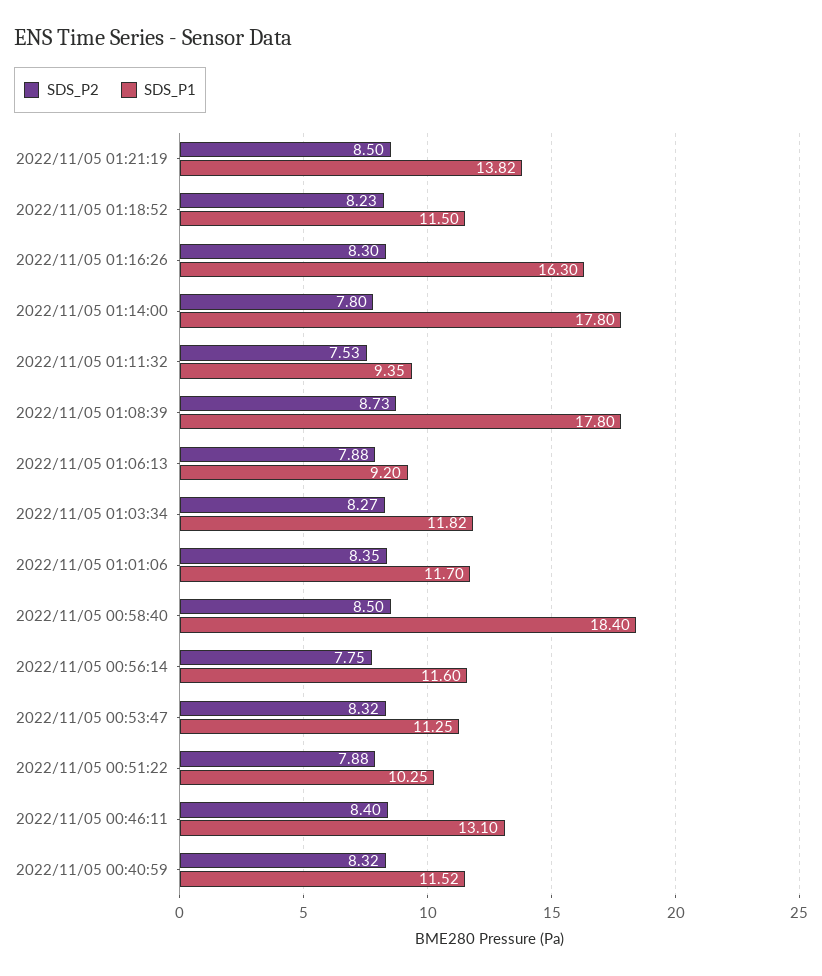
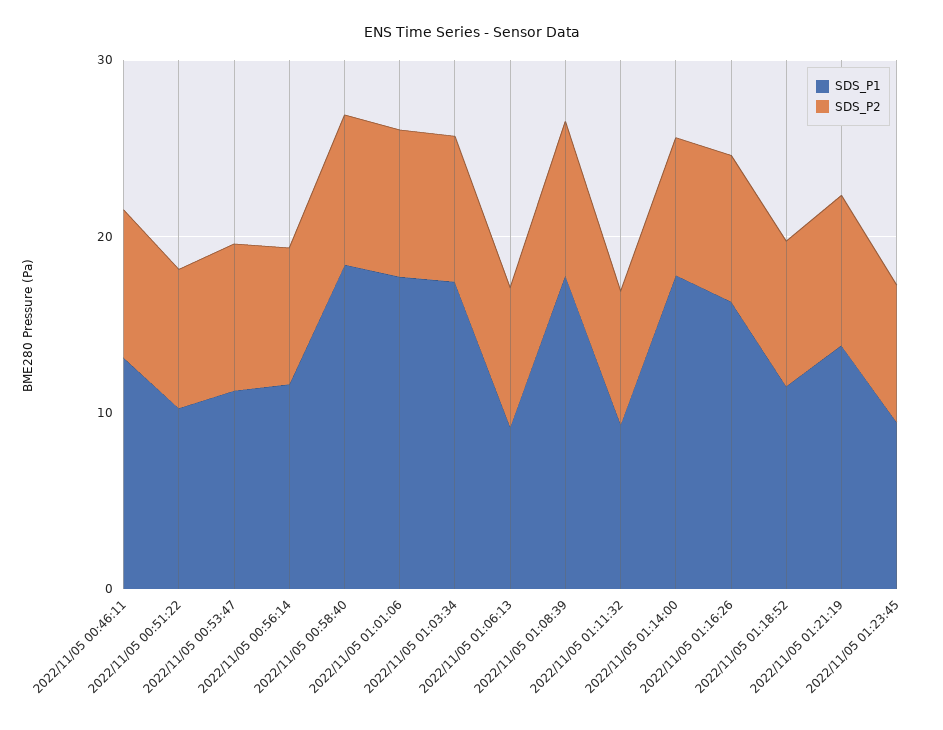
SDS_P1, 2022/11/05 01:03:34: 11.82 -> 18
SDS_P1, 2022/11/05 01:01:06: 11.7 -> 18
SDS_P2, 2022/11/05 00:40:59: 8.32 -> none
SDS_P1, 2022/11/05 00:40:59: 11.52 -> none
SDS_P1, 2022/11/05 01:23:45: none -> 10
SDS_P2, 2022/11/05 01:23:45: none -> 8

